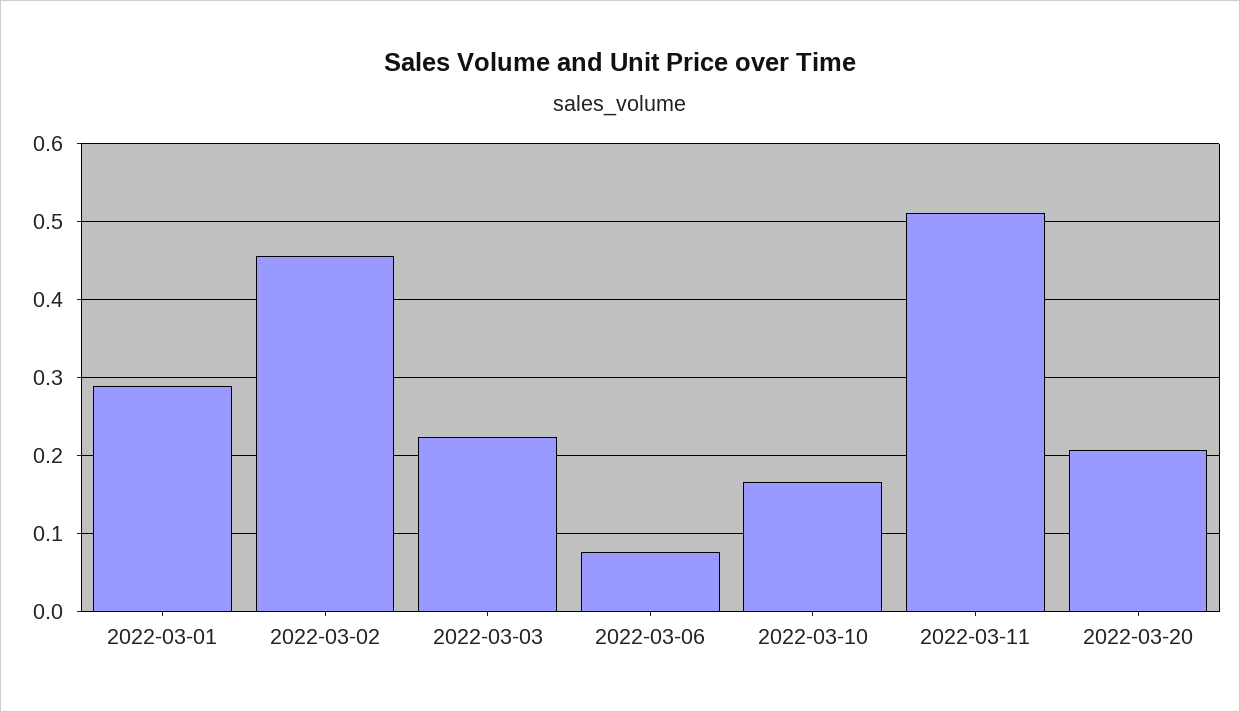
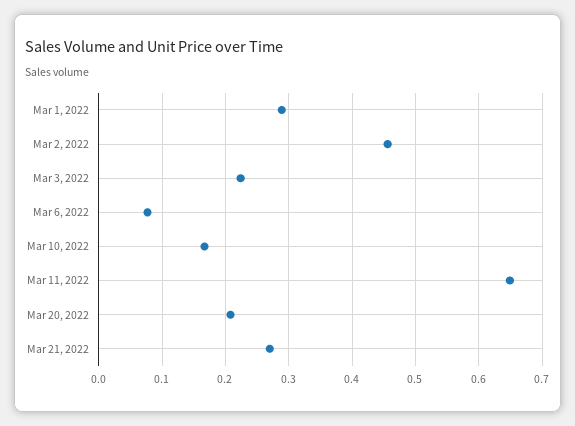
2022-03-11: 0.51 -> 0.65
Mar 21, 2022: none -> 0.27

